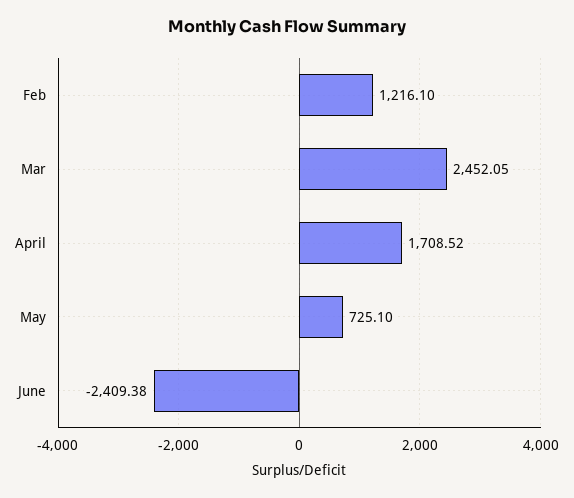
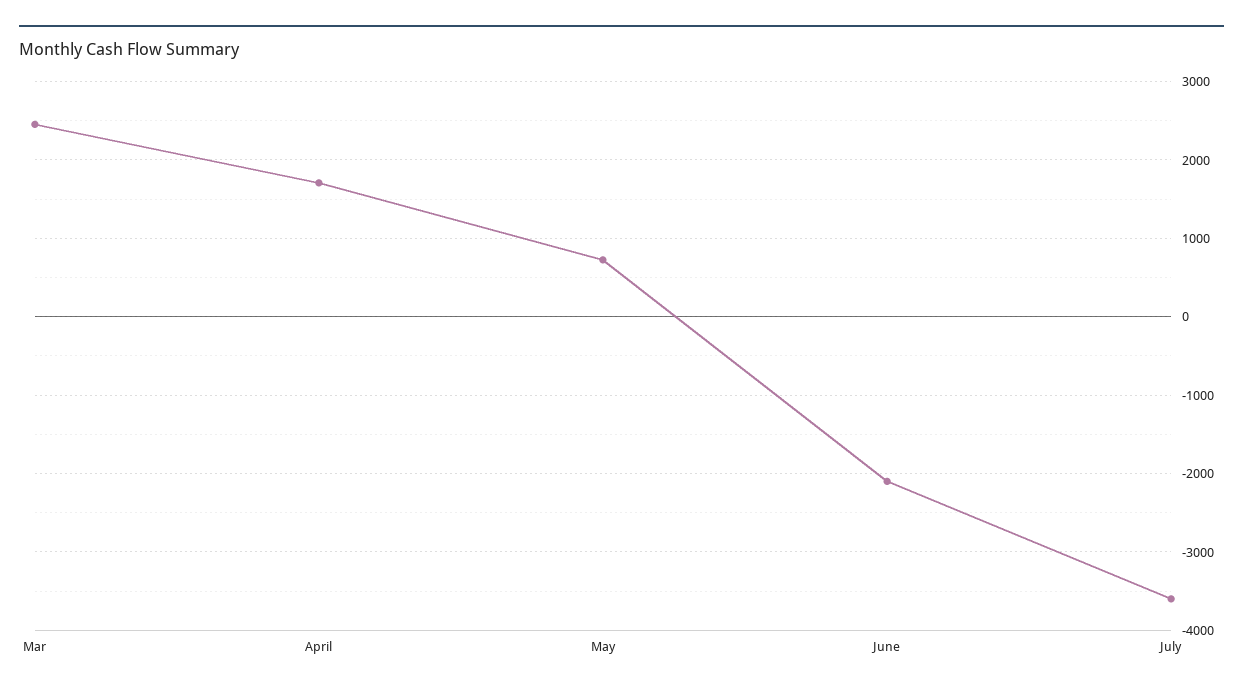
Feb: 1216.1 -> none
June: -2409.38 -> -2100
July: none -> -3600

